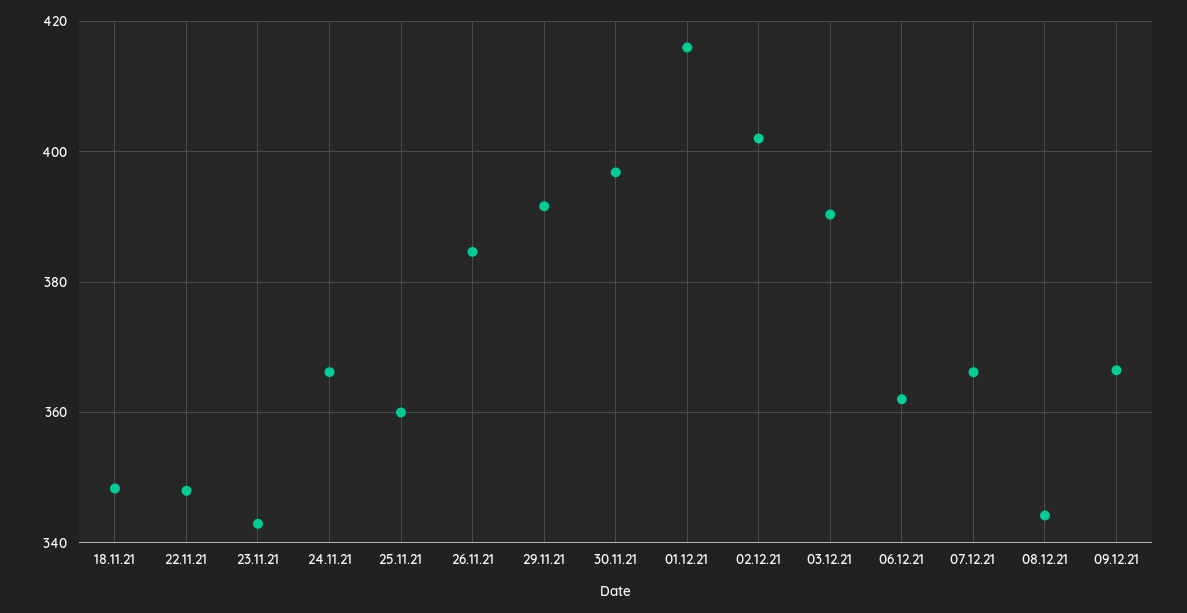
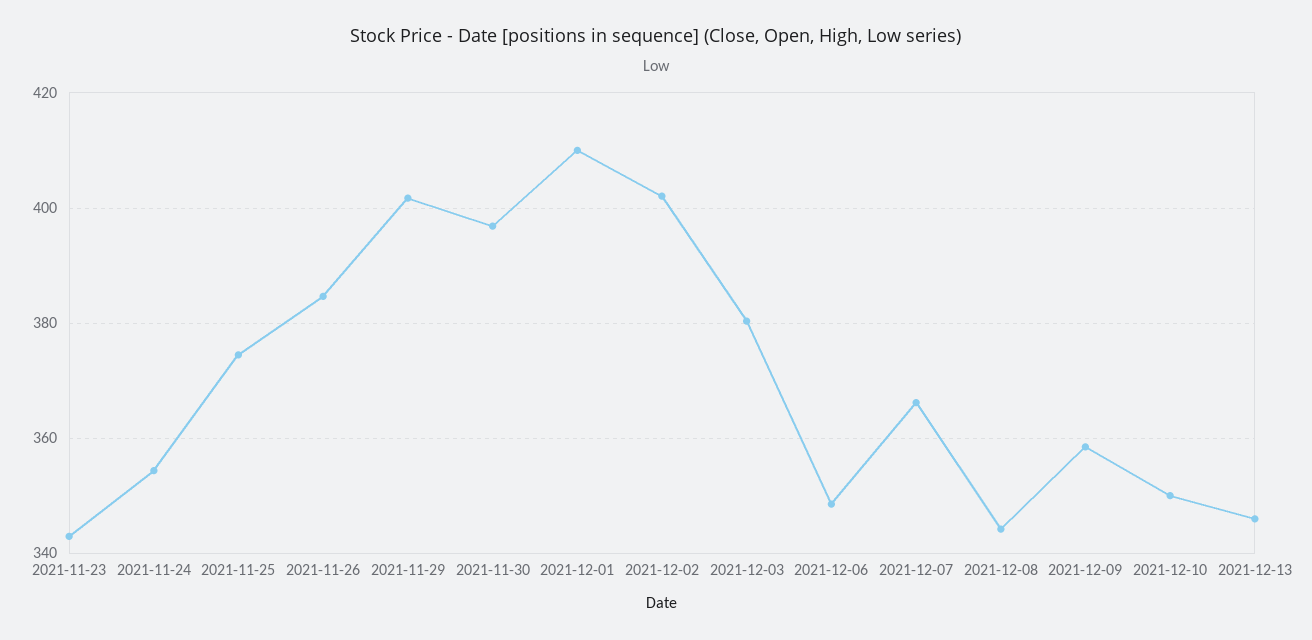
18.11.21: 348 -> none
22.11.21: 348 -> none
24.11.21: 366 -> 354
25.11.21: 360 -> 374
29.11.21: 392 -> 402
01.12.21: 416 -> 410
03.12.21: 390 -> 380
06.12.21: 362 -> 348
09.12.21: 366 -> 358
2021-12-10: none -> 350
2021-12-13: none -> 346

